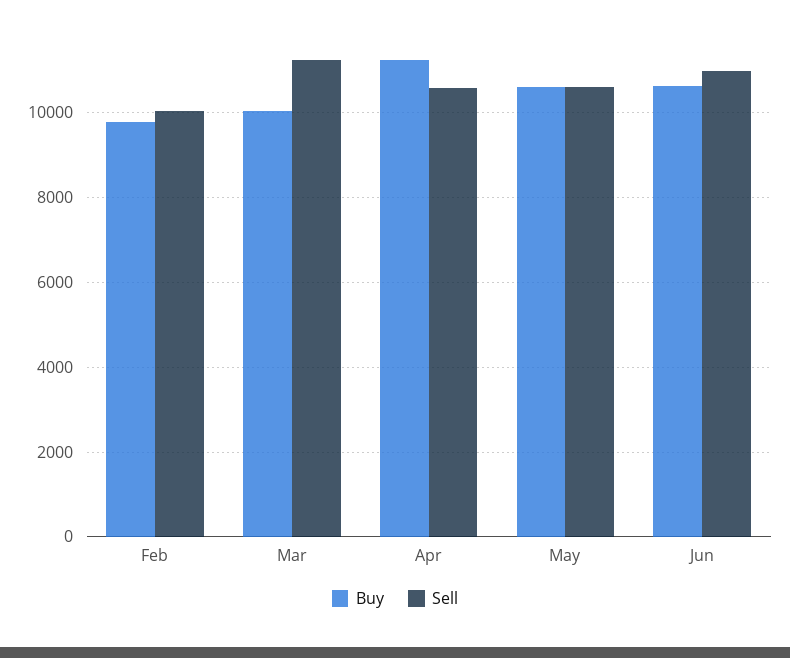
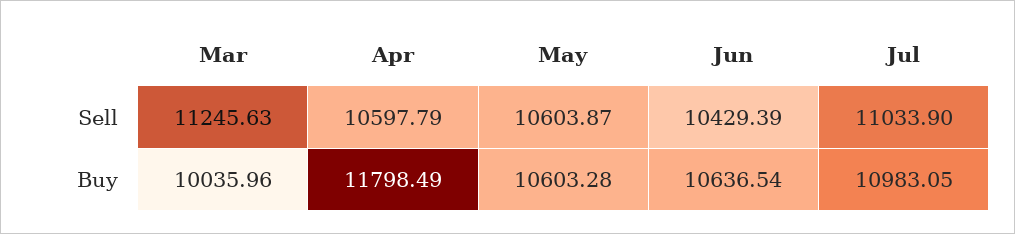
Buy, Feb: 9800 -> none
Sell, Feb: 10000 -> none
Buy, Apr: 11200 -> 11798.49
Sell, Jun: 11000 -> 10429.39
Sell, Jul: none -> 11033.9
Buy, Jul: none -> 10983.05

